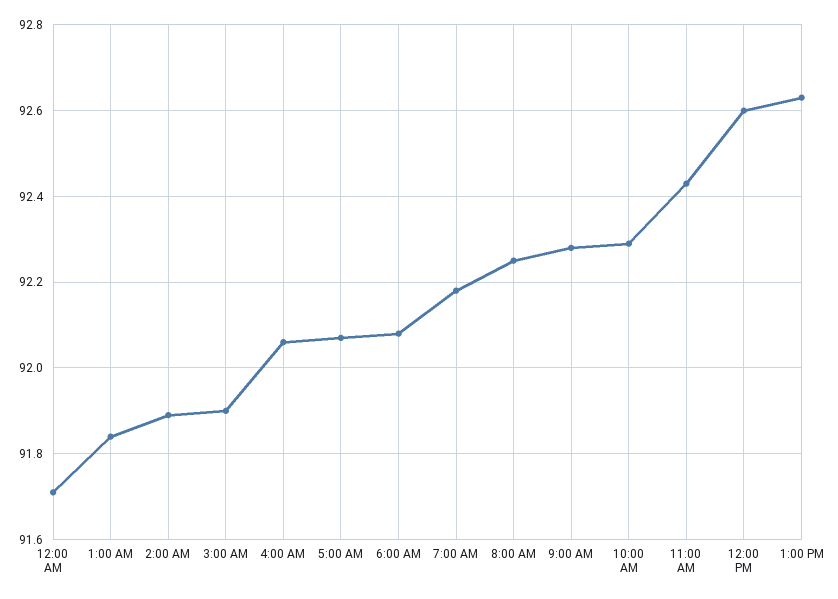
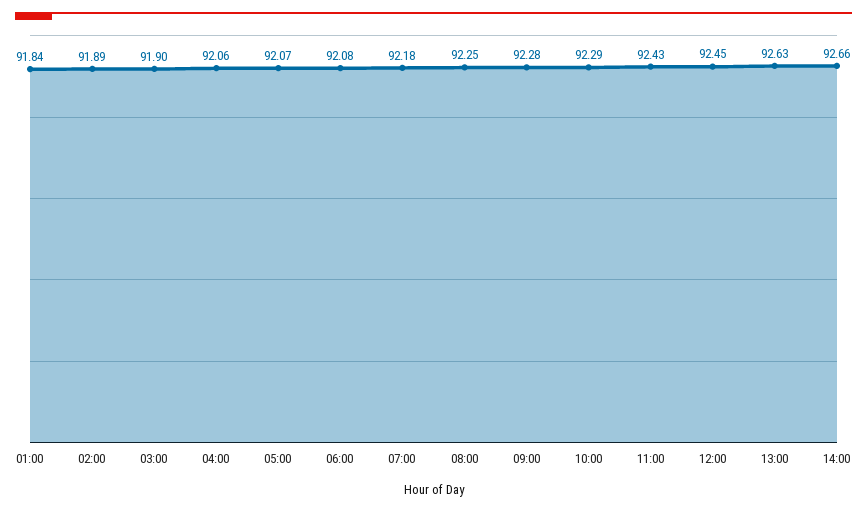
12:00 AM: 91.7 -> none
12:00 PM: 92.6 -> 92.45
14:00: none -> 92.66

